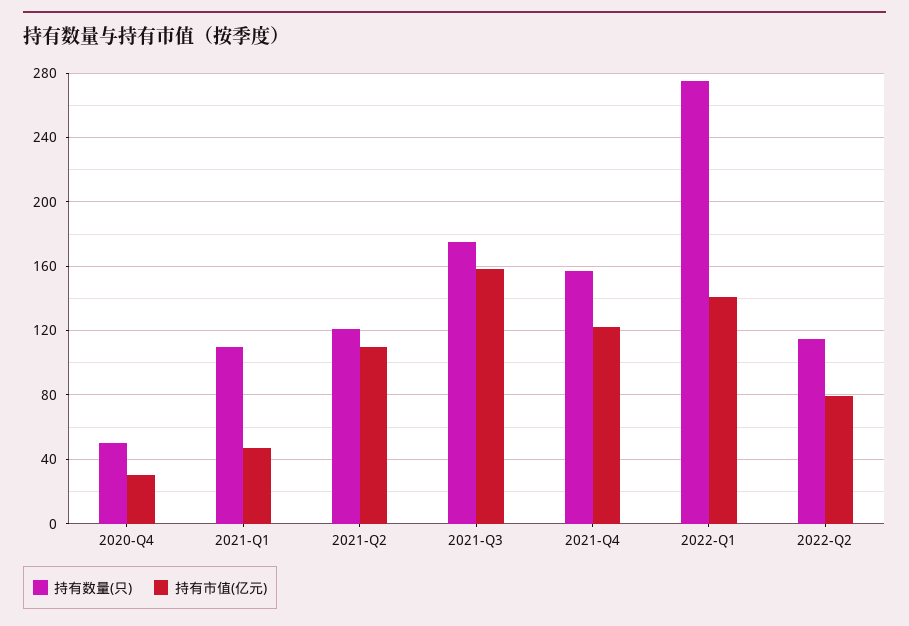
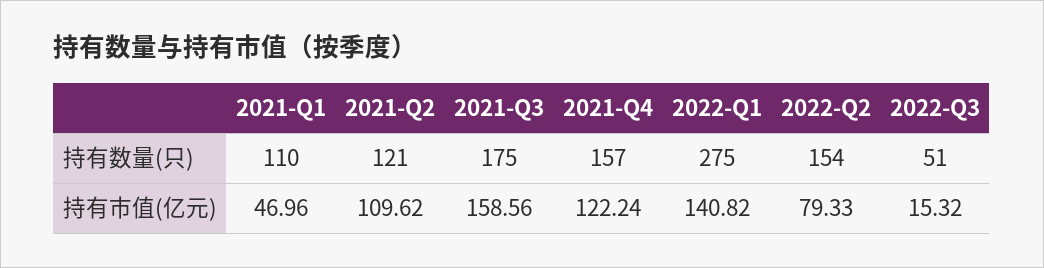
持有数量(只), 2020-Q4: 50 -> none
持有市值(亿元), 2020-Q4: 30 -> none
持有数量(只), 2022-Q2: 115 -> 154
持有数量(只), 2022-Q3: none -> 51
持有市值(亿元), 2022-Q3: none -> 15.32

